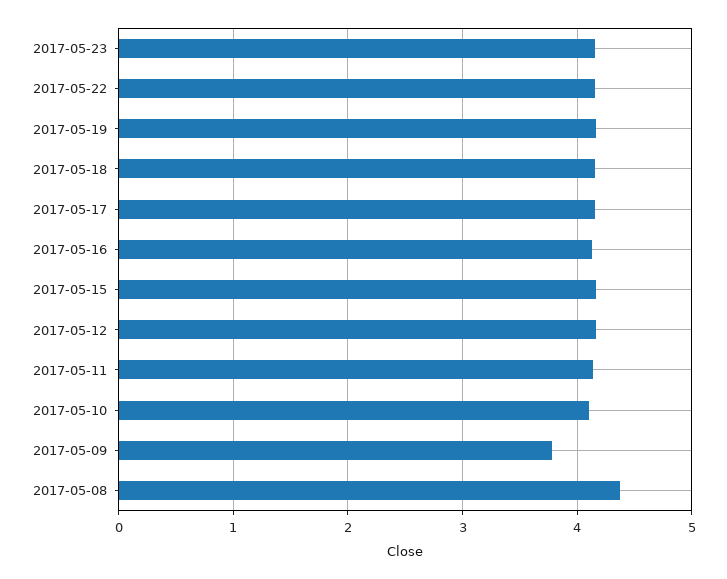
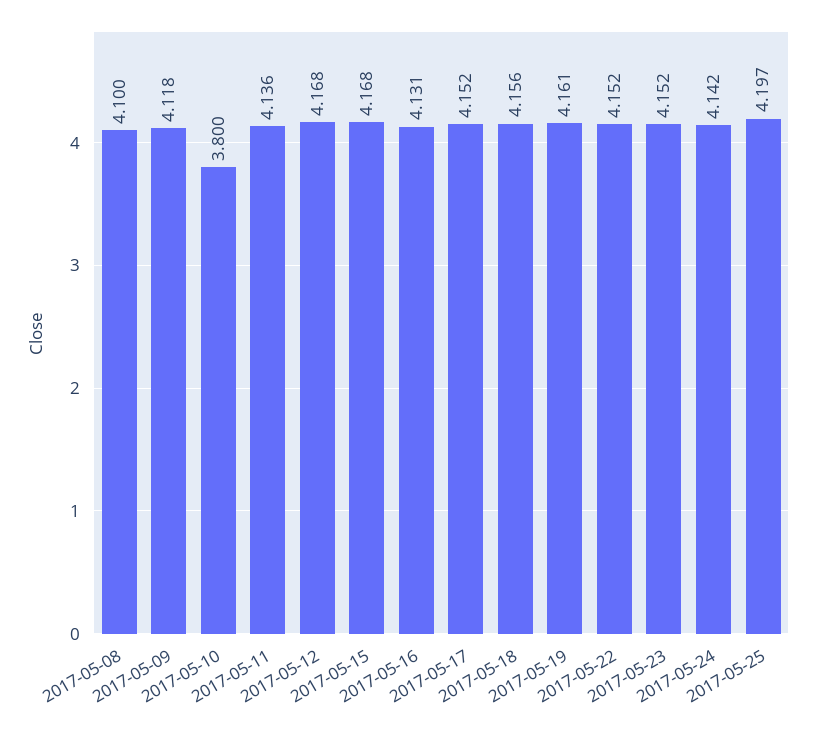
2017-05-10: 4.1 -> 3.8
2017-05-09: 3.8 -> 4.118
2017-05-08: 4.4 -> 4.1
2017-05-24: none -> 4.142
2017-05-25: none -> 4.197

